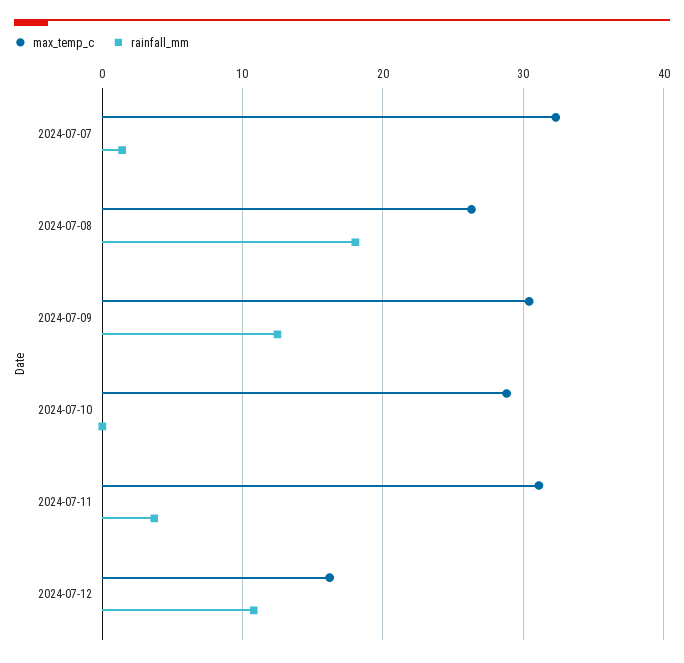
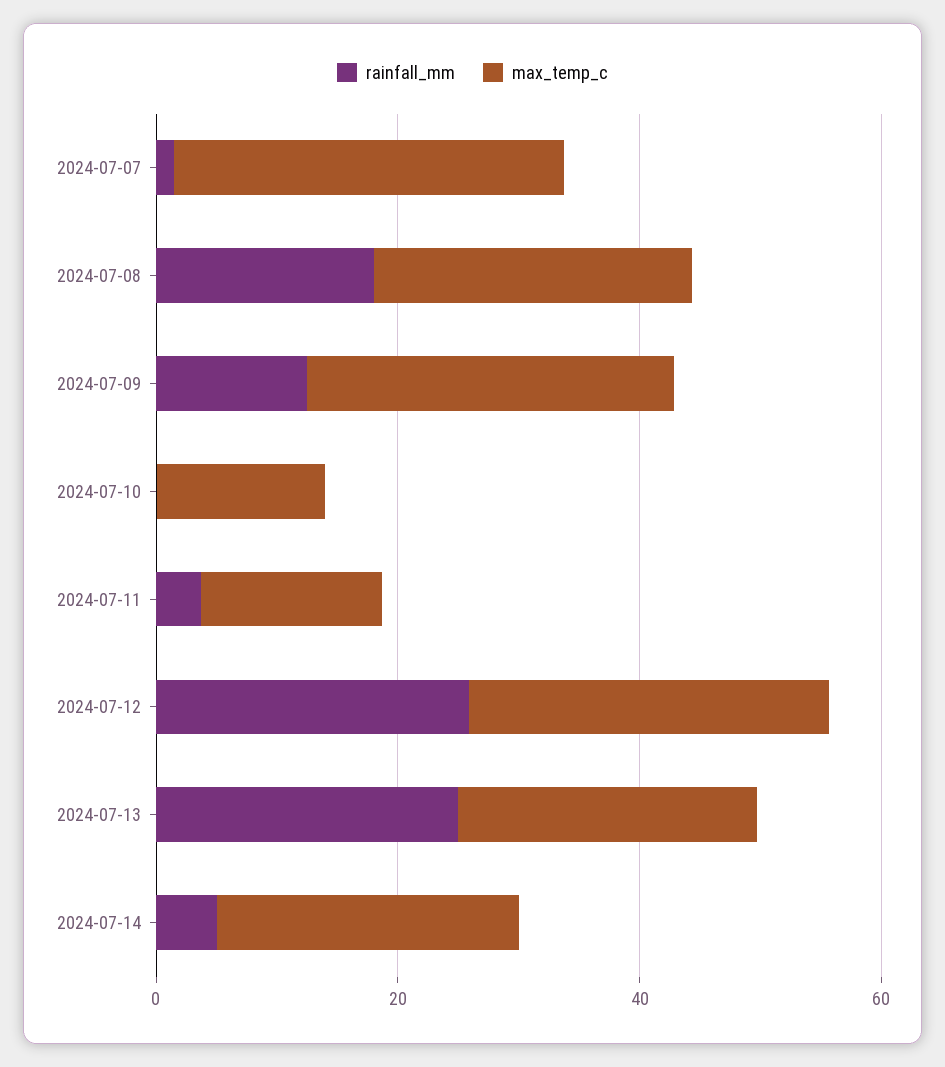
max_temp_c, 2024-07-10: 29 -> 15
max_temp_c, 2024-07-11: 31 -> 15
max_temp_c, 2024-07-12: 16 -> 30
rainfall_mm, 2024-07-12: 11 -> 25
rainfall_mm, 2024-07-13: none -> 25
max_temp_c, 2024-07-13: none -> 25
rainfall_mm, 2024-07-14: none -> 5
max_temp_c, 2024-07-14: none -> 25

